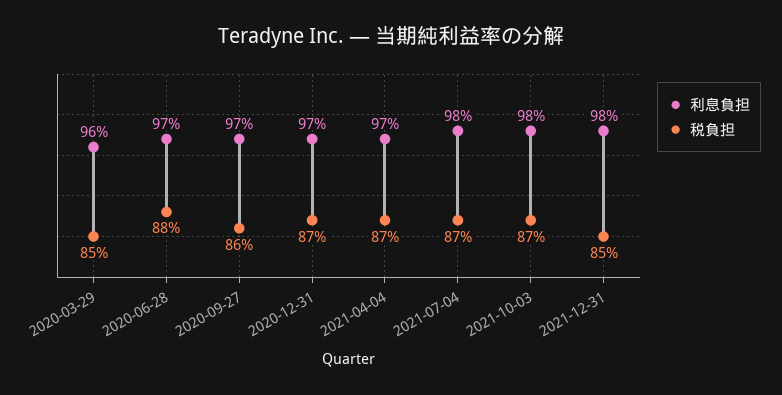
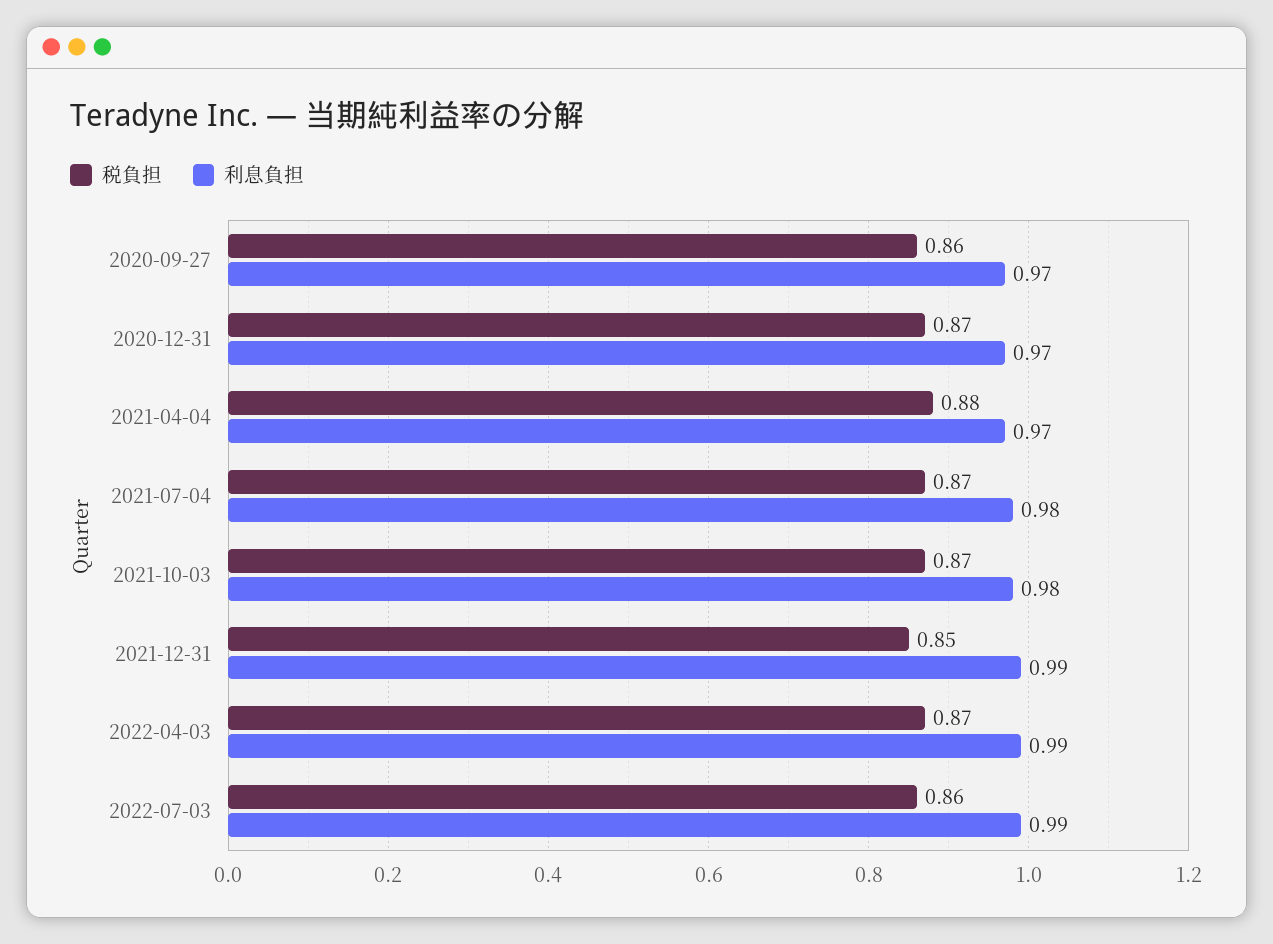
利息負担, 2020-03-29: 0.96 -> none
税負担, 2020-03-29: 0.85 -> none
利息負担, 2020-06-28: 0.97 -> none
税負担, 2020-06-28: 0.88 -> none
税負担, 2021-04-04: 0.87 -> 0.88
利息負担, 2021-12-31: 0.98 -> 0.99
税負担, 2022-04-03: none -> 0.87
利息負担, 2022-04-03: none -> 0.99
税負担, 2022-07-03: none -> 0.86
利息負担, 2022-07-03: none -> 0.99

